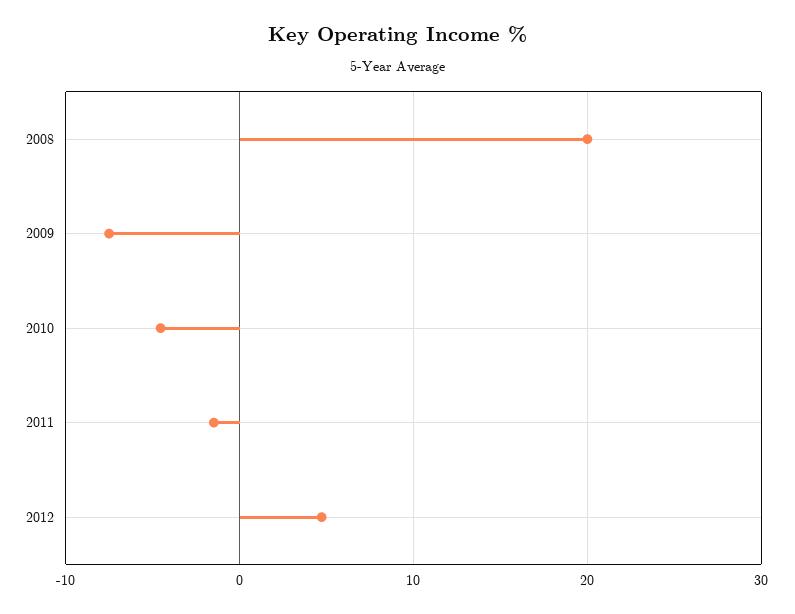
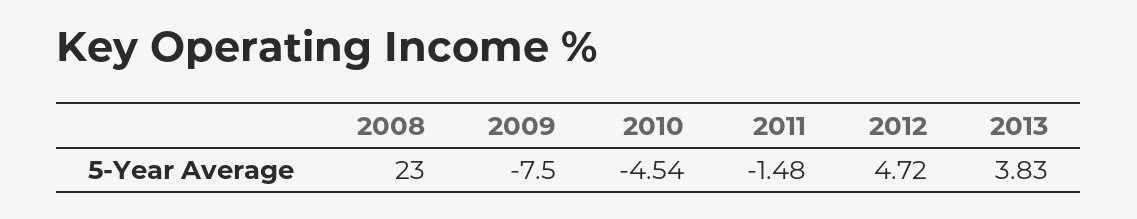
2008: 20 -> 23
2013: none -> 3.83

